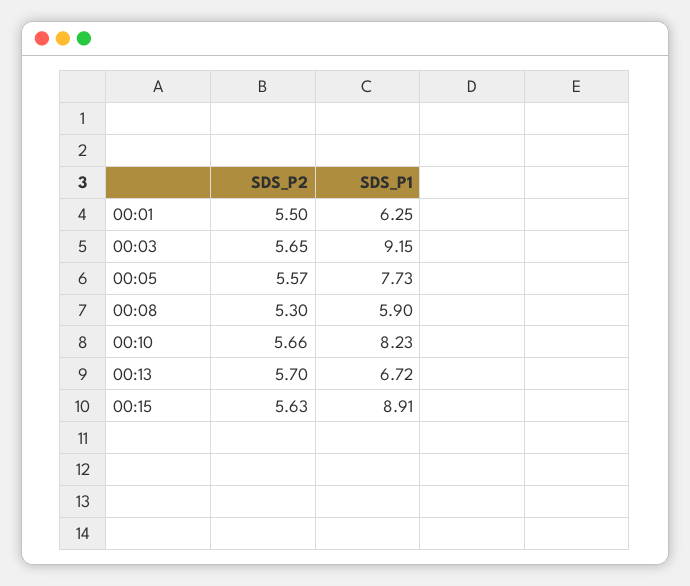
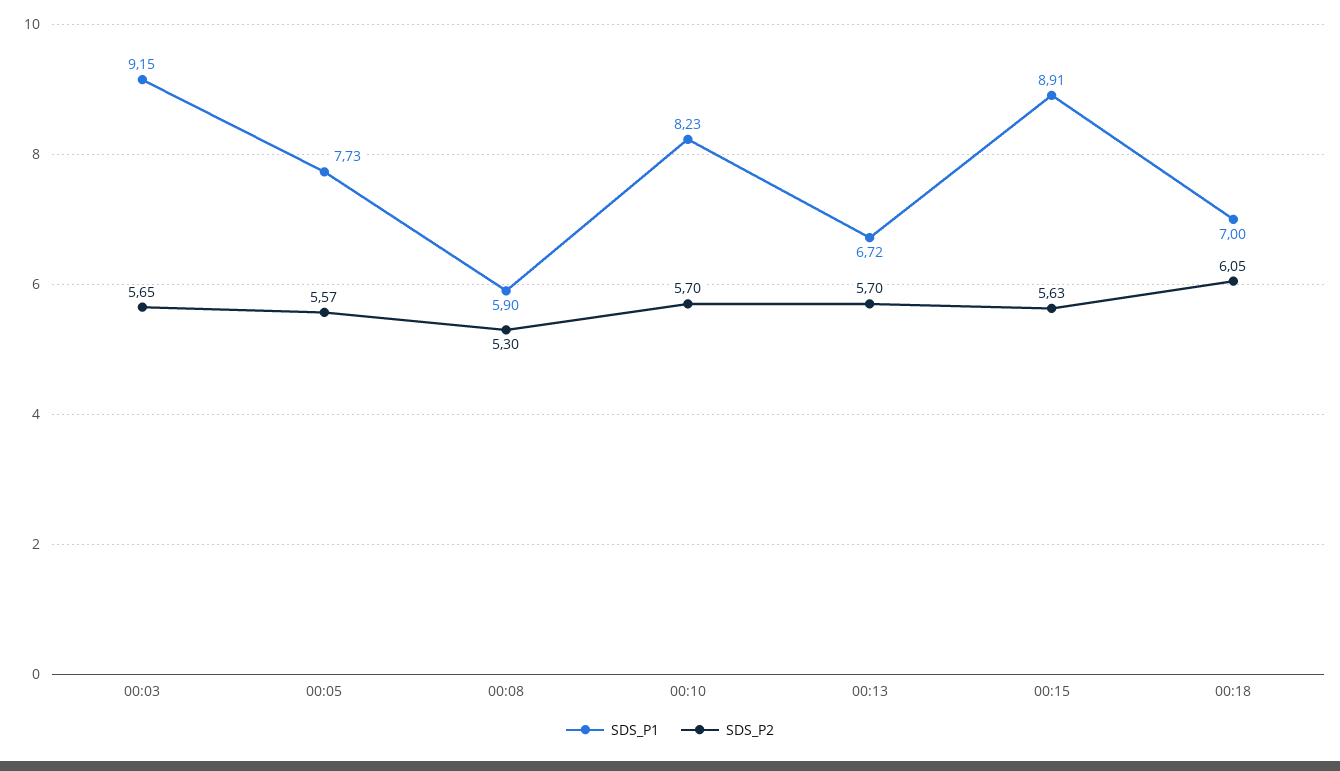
SDS_P2, 00:01: 5.5 -> none
SDS_P1, 00:01: 6.25 -> none
SDS_P2, 00:10: 5.66 -> 5.7
SDS_P1, 00:18: none -> 7
SDS_P2, 00:18: none -> 6.05

